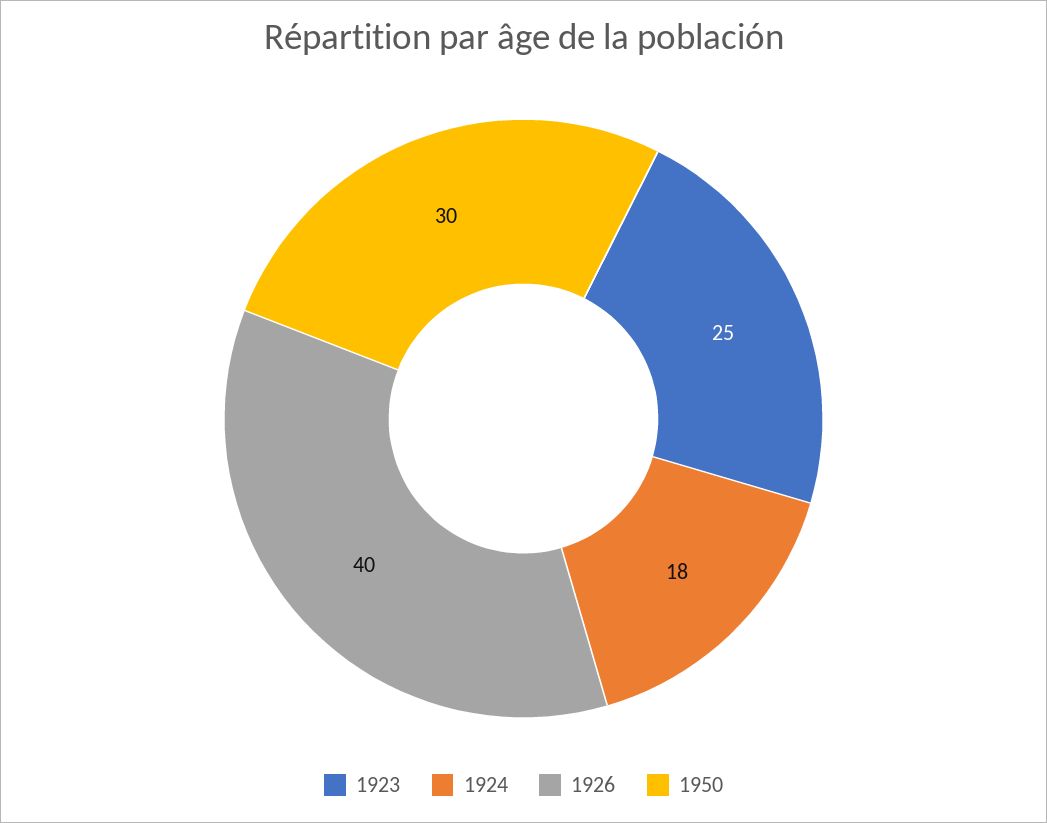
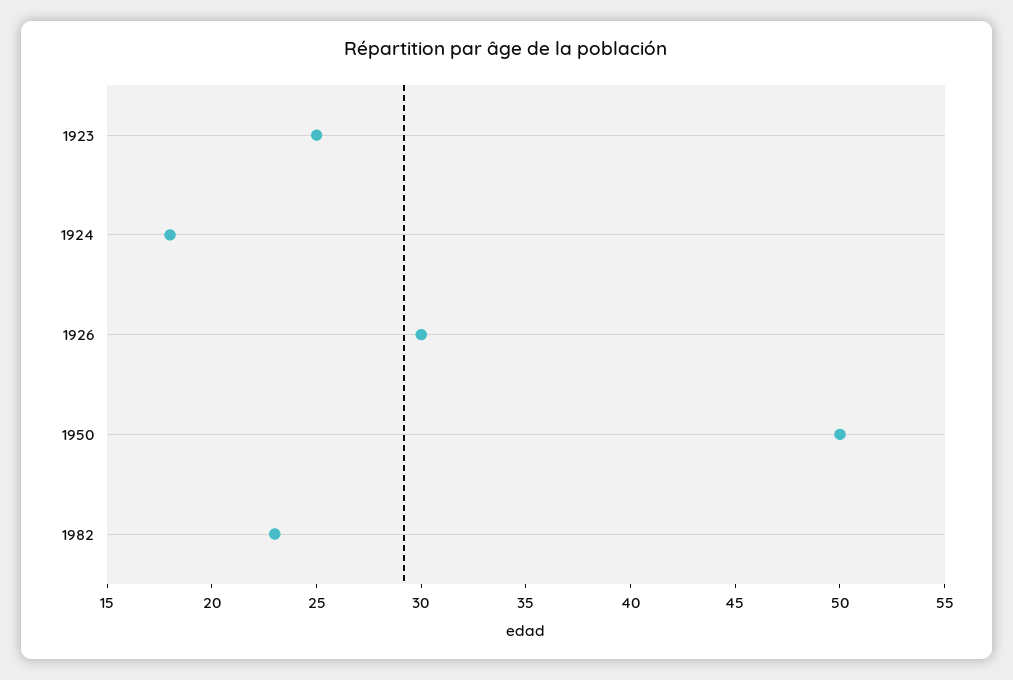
1926: 40 -> 30
1950: 30 -> 50
1982: none -> 23

